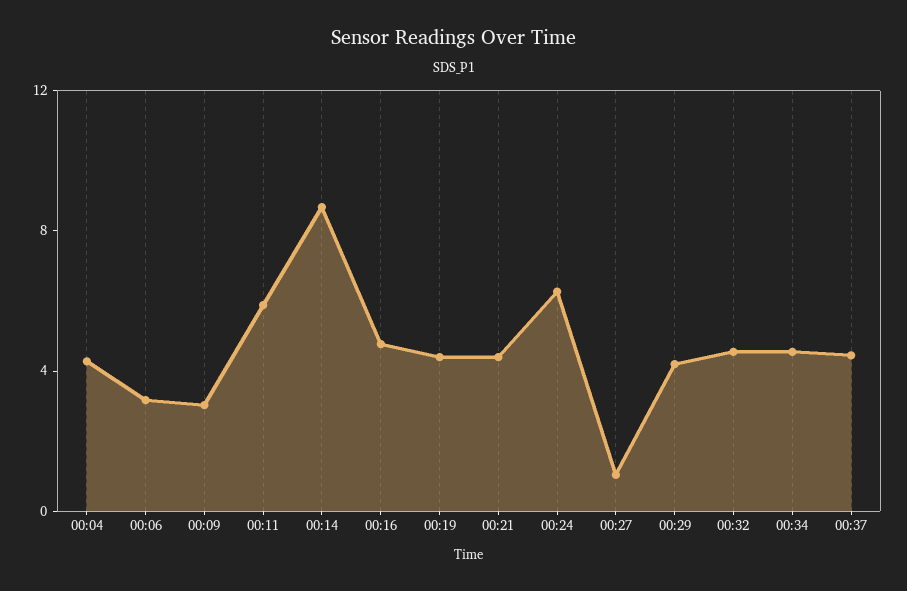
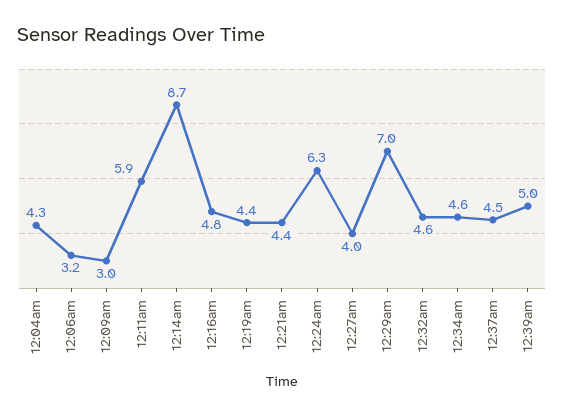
00:27: 1 -> 4
00:29: 4 -> 7
12:39am: none -> 5

